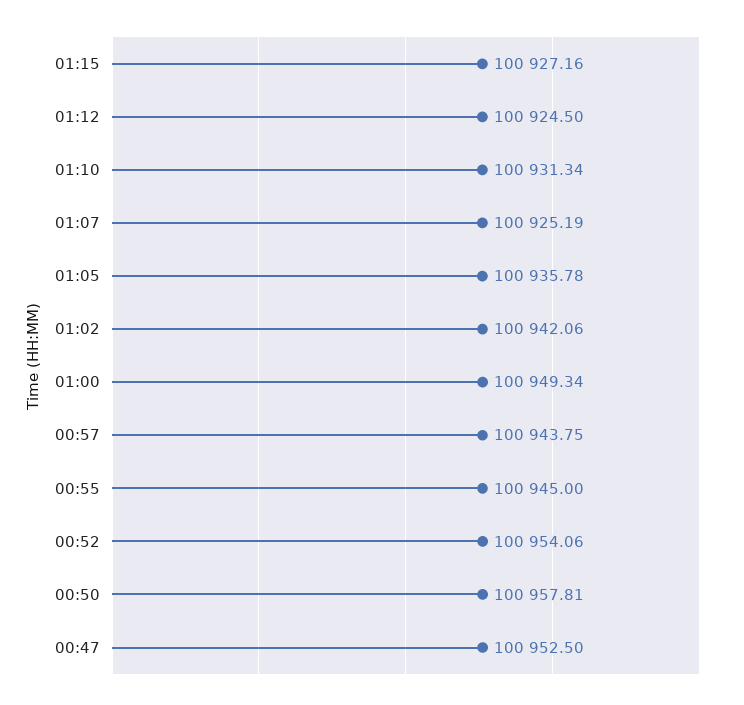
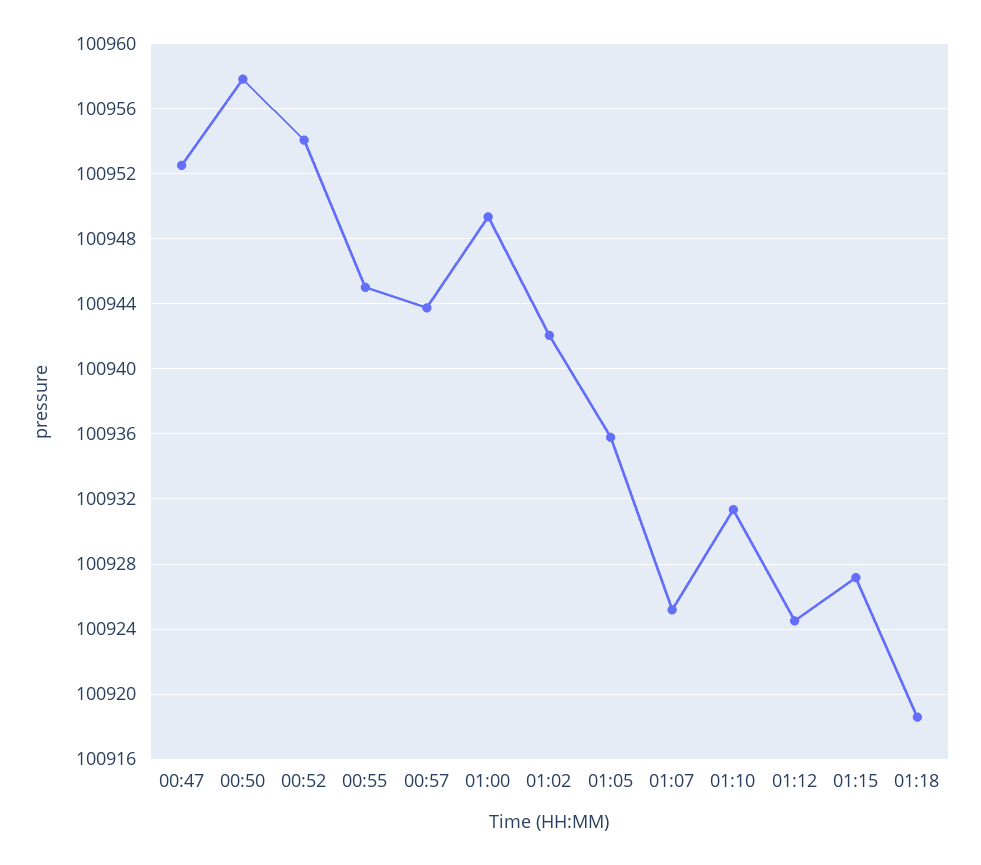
01:18: none -> 100918.5

